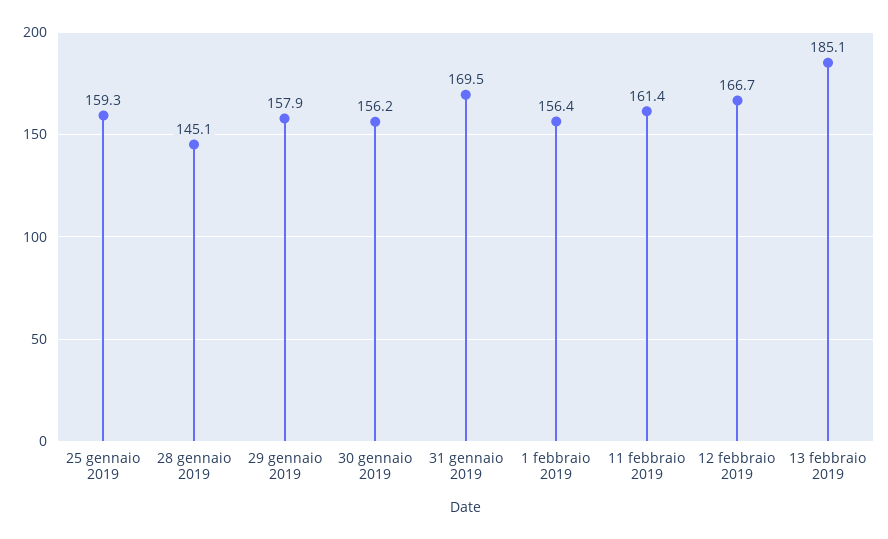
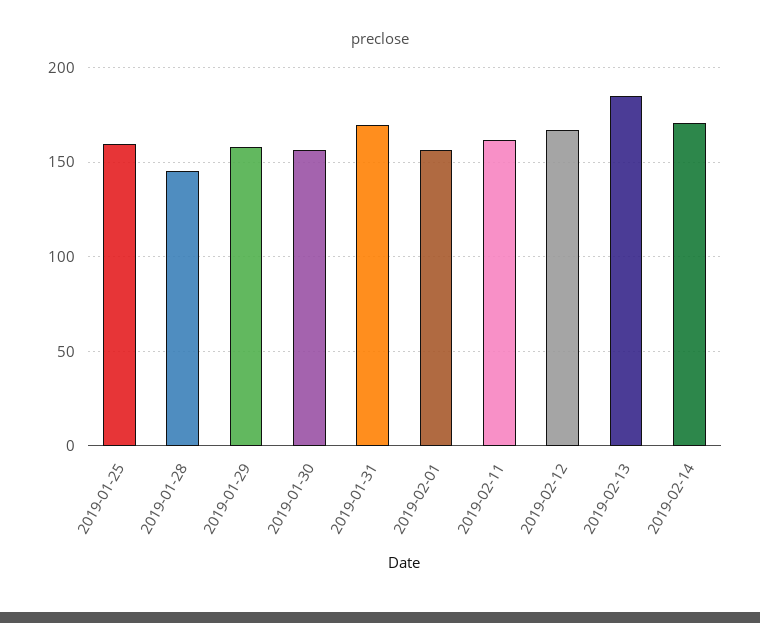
2019-02-14: none -> 170

